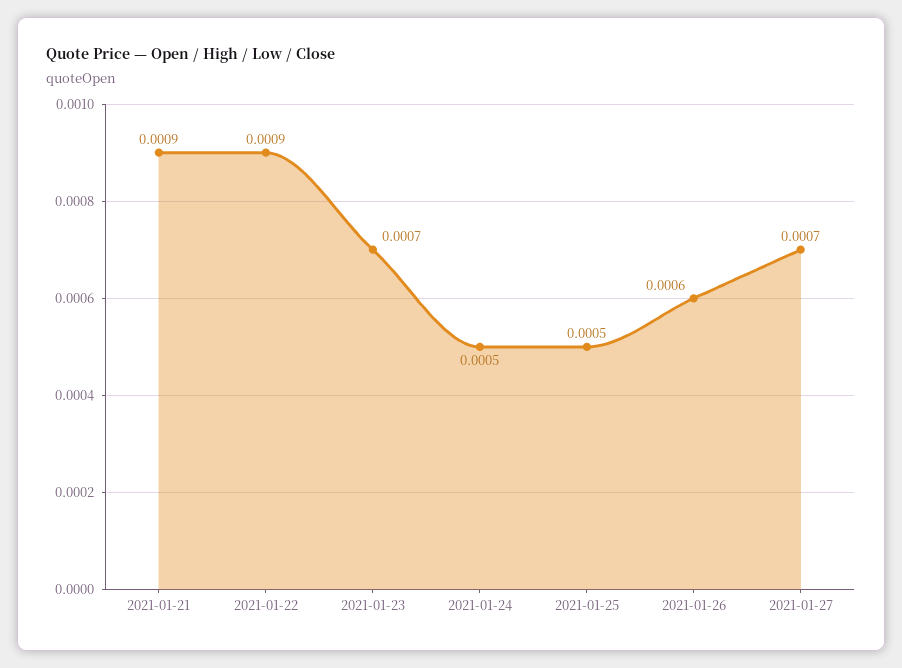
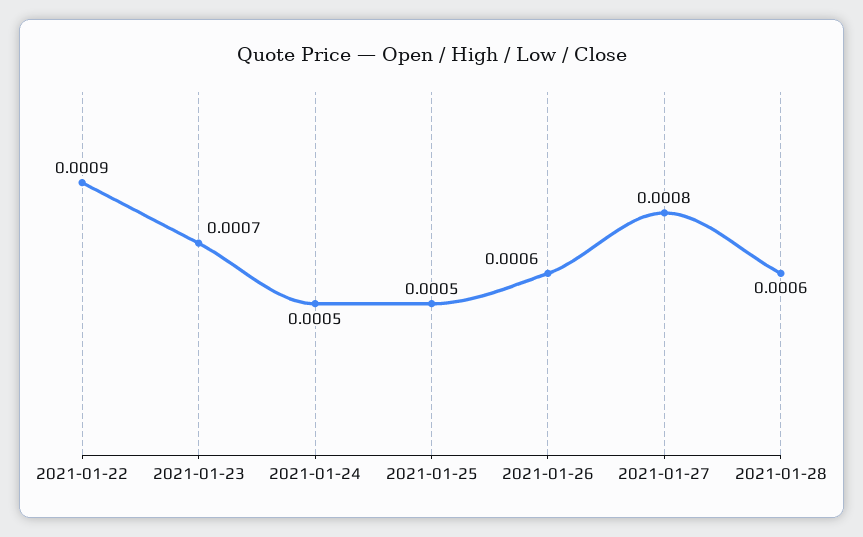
2021-01-21: 0.0009 -> none
2021-01-27: 0.0007 -> 0.0008
2021-01-28: none -> 0.0006

